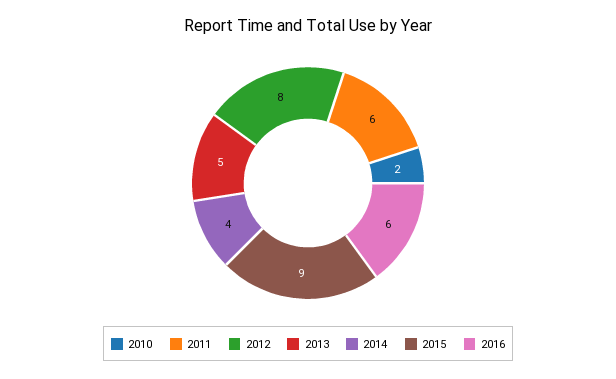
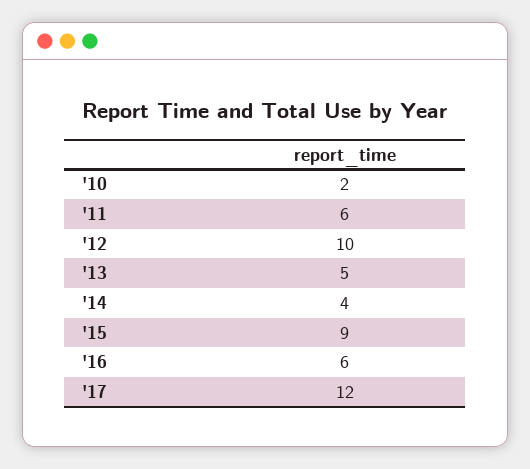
2012: 8 -> 10
'17: none -> 12

